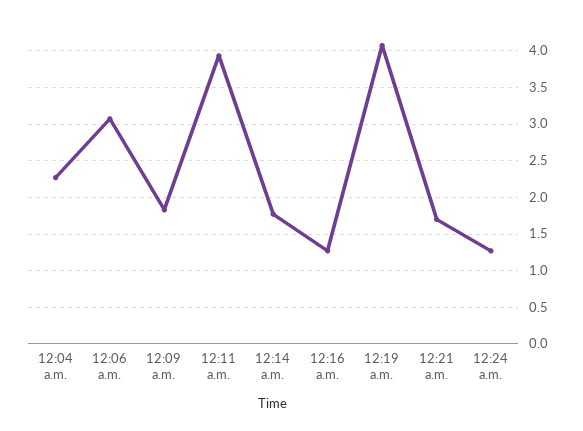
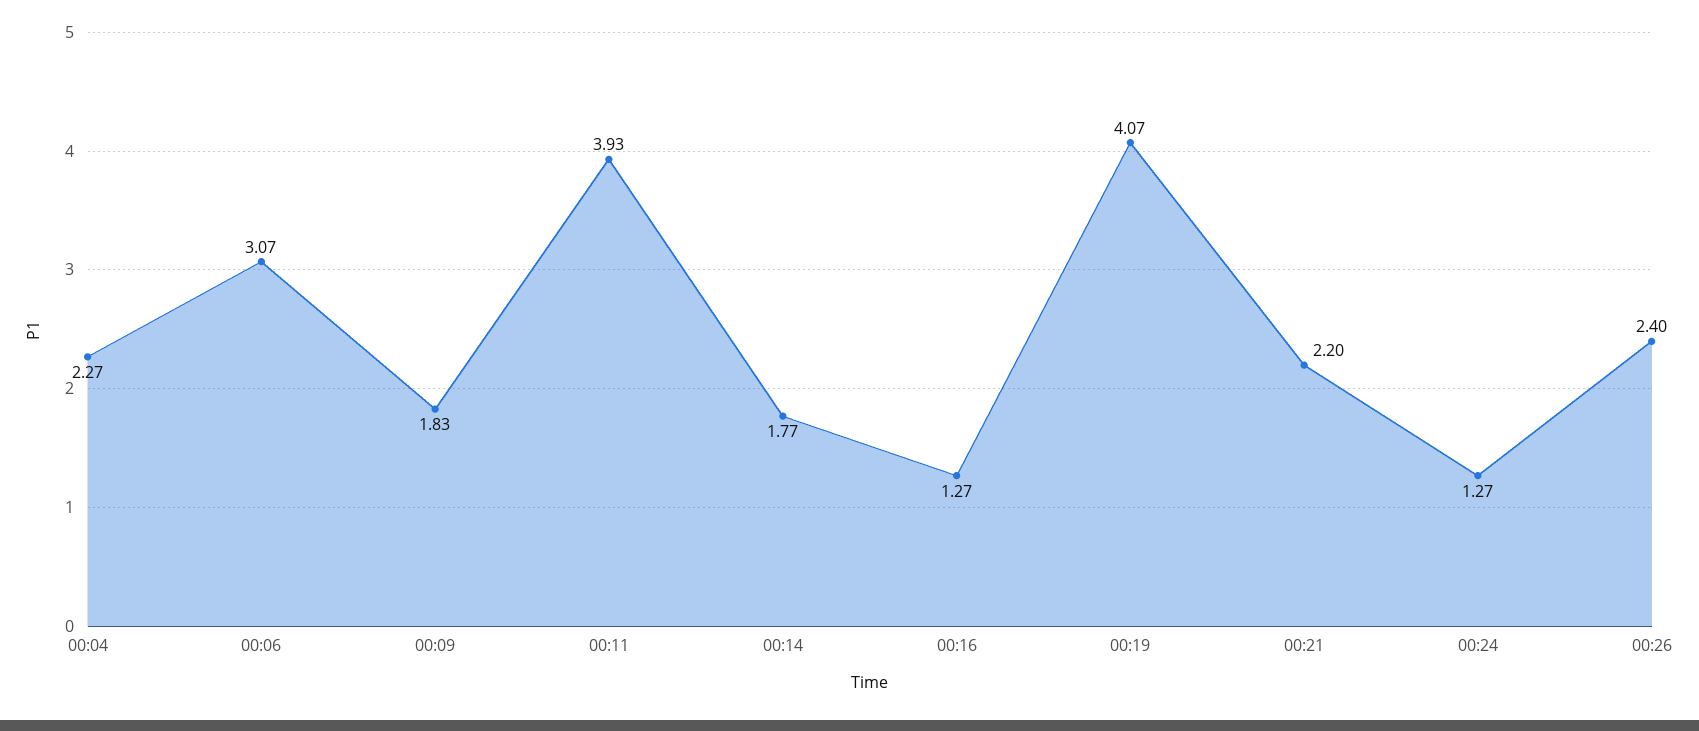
12:21 a.m.: 1.7 -> 2.2
00:26: none -> 2.4

